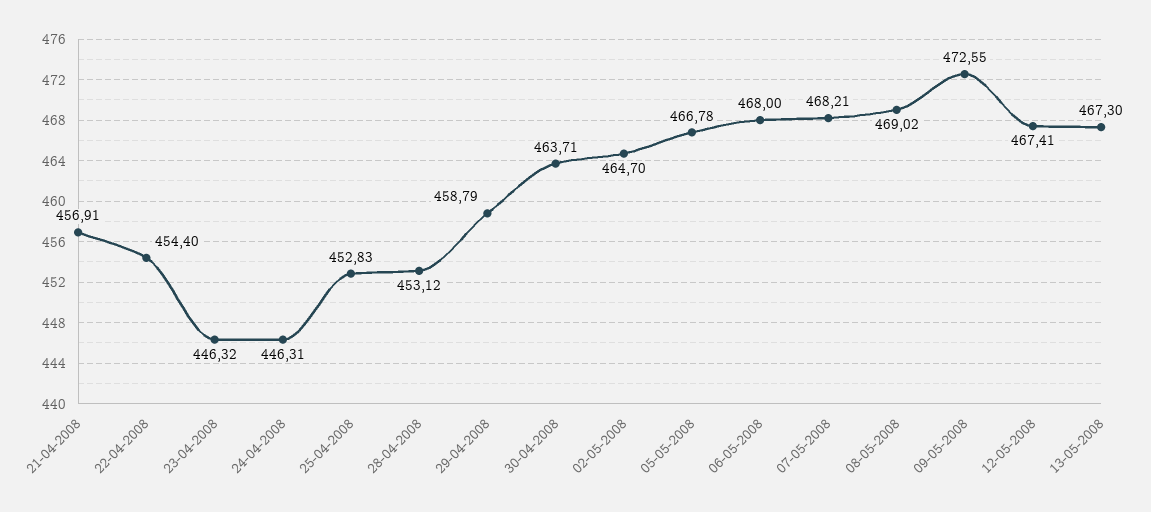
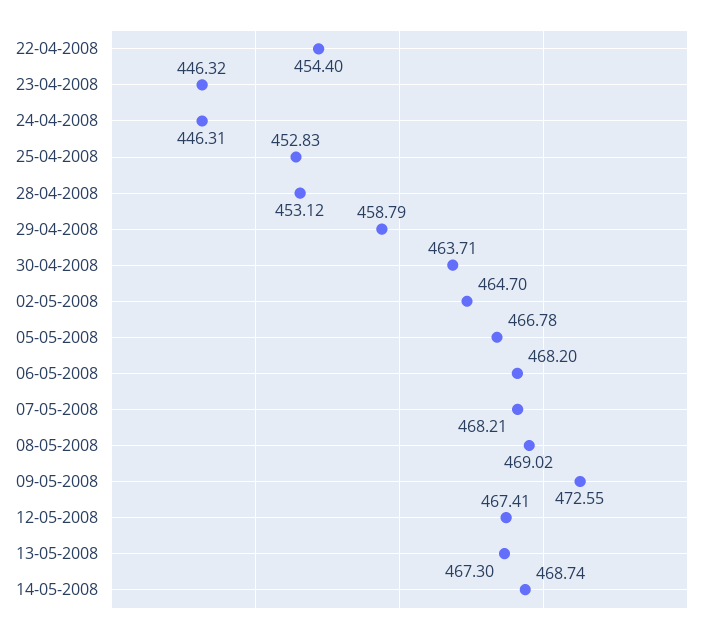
21-04-2008: 456.91 -> none
06-05-2008: 468 -> 468.2
14-05-2008: none -> 468.74

